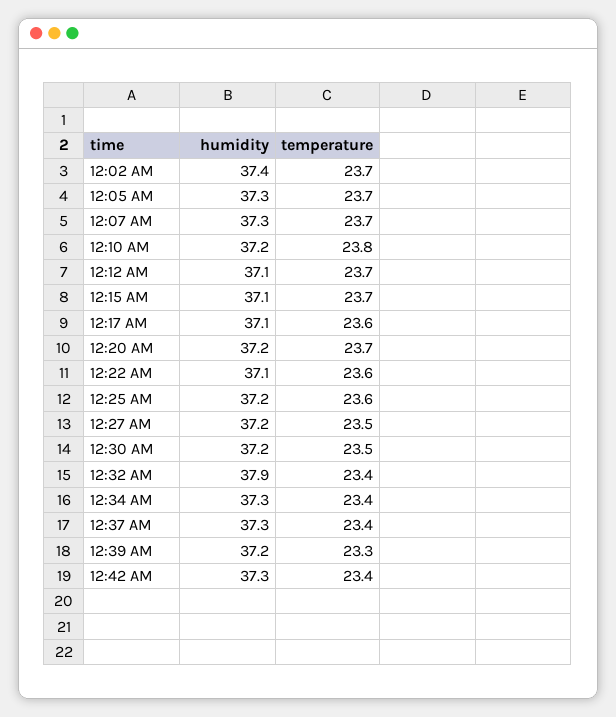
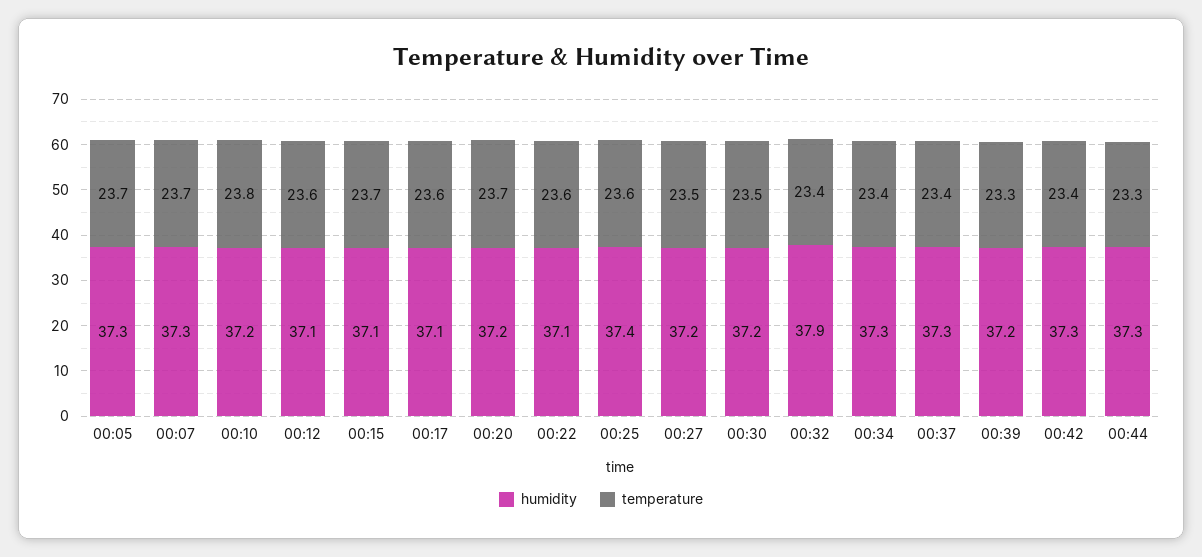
humidity, 12:02 AM: 37.4 -> none
temperature, 12:02 AM: 23.7 -> none
temperature, 12:12 AM: 23.7 -> 23.6
humidity, 12:25 AM: 37.2 -> 37.4
humidity, 00:44: none -> 37.3
temperature, 00:44: none -> 23.3

